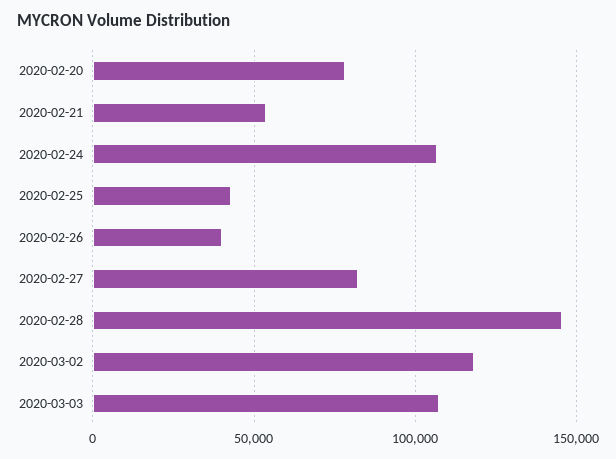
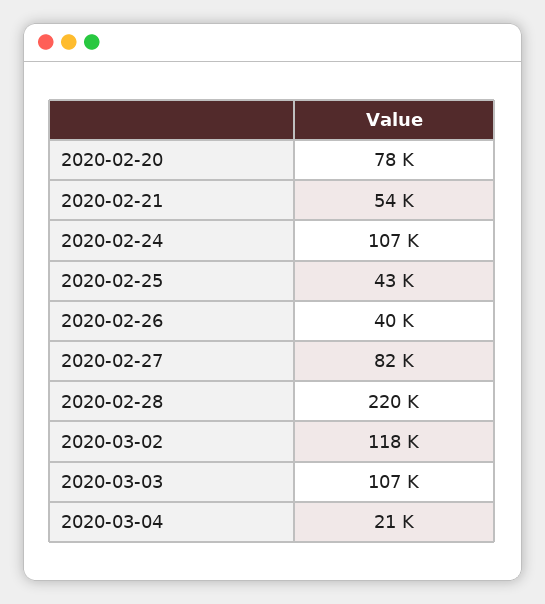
2020-02-28: 145000 -> 220000
2020-03-04: none -> 21000

